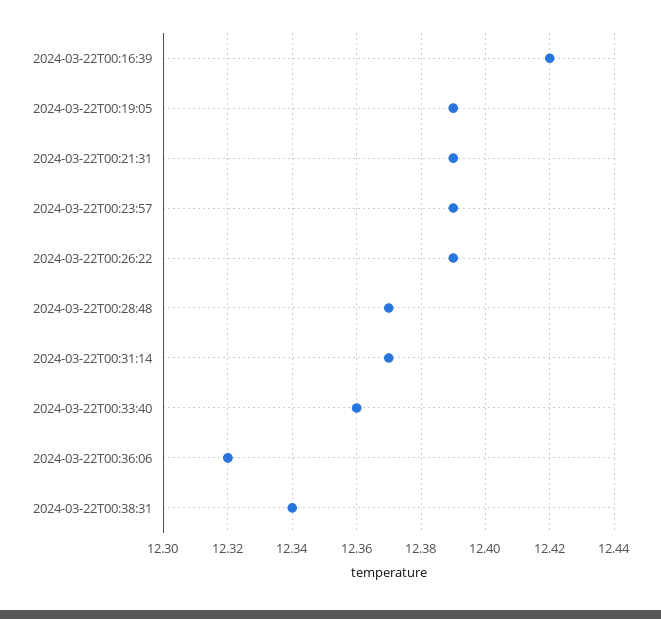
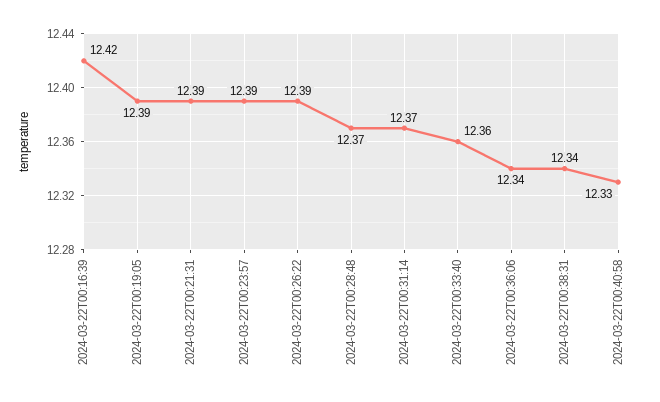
2024-03-22T00:36:06: 12.32 -> 12.34
2024-03-22T00:40:58: none -> 12.33

